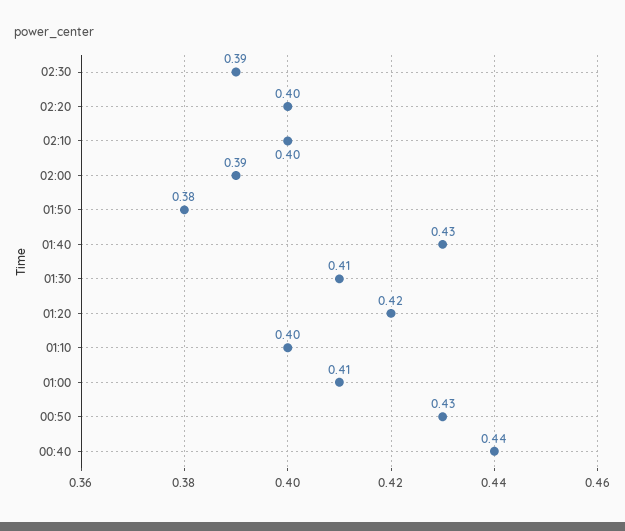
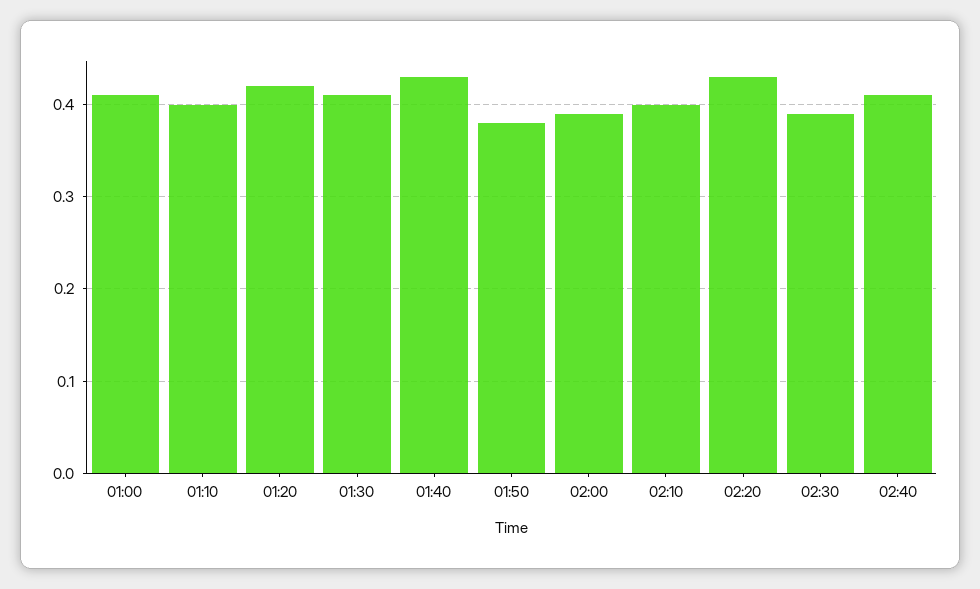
02:20: 0.4 -> 0.43
00:50: 0.43 -> none
00:40: 0.44 -> none
02:40: none -> 0.41

